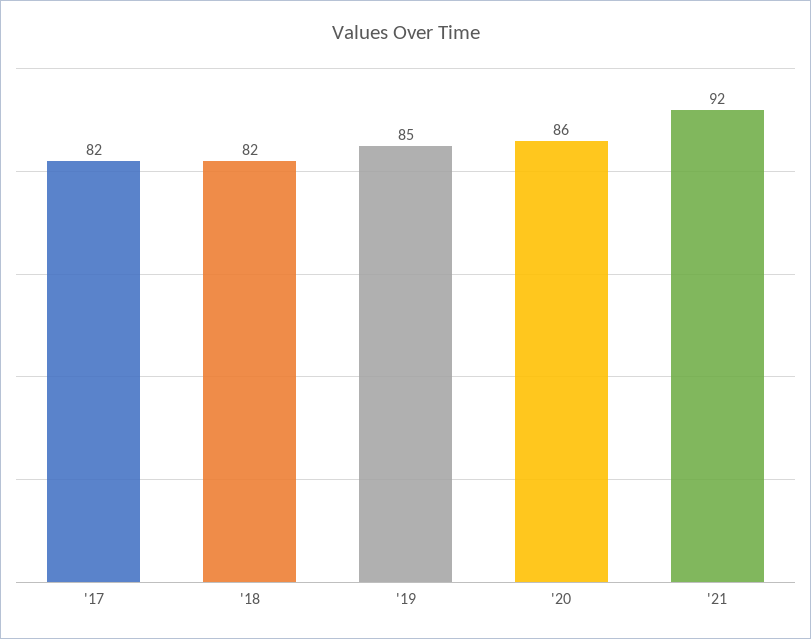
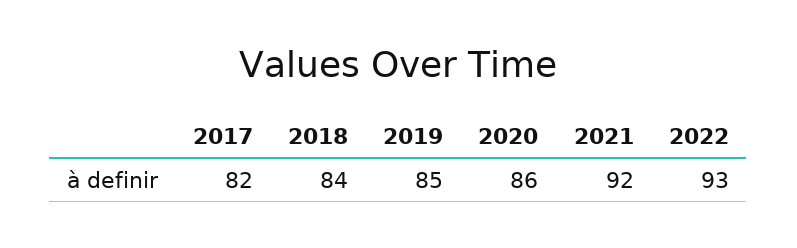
'18: 82 -> 84
2022: none -> 93

